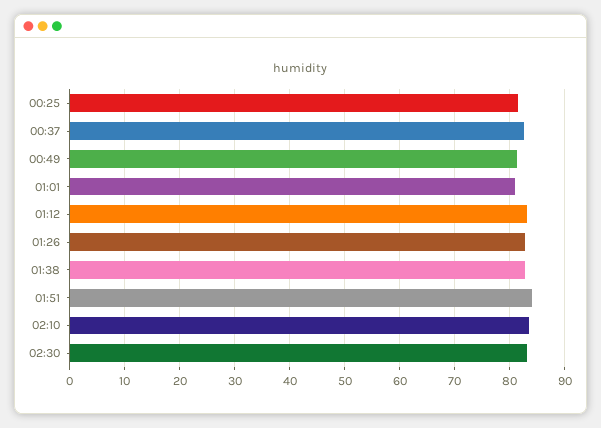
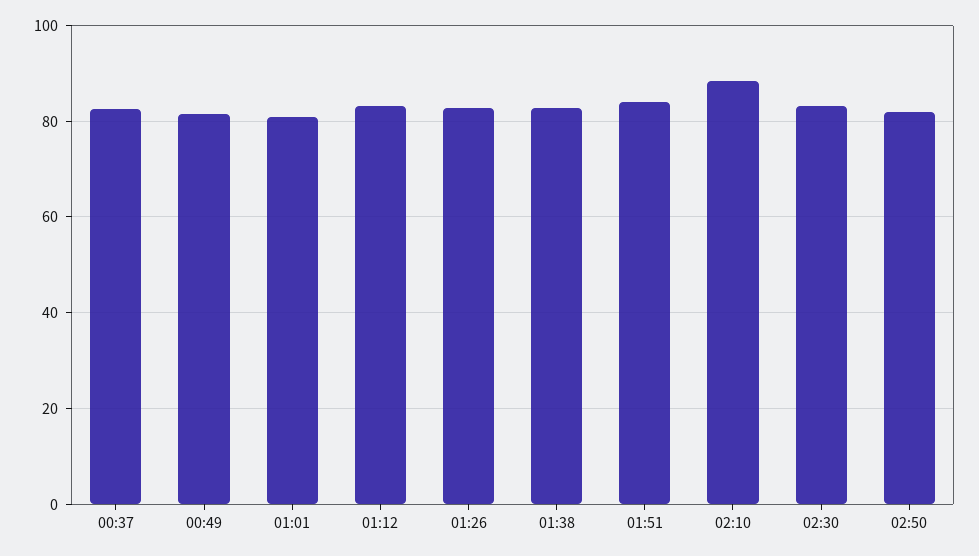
00:25: 82 -> none
02:10: 84 -> 88
02:50: none -> 82

